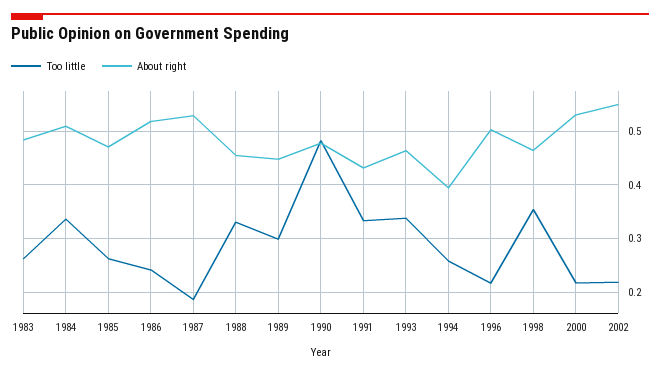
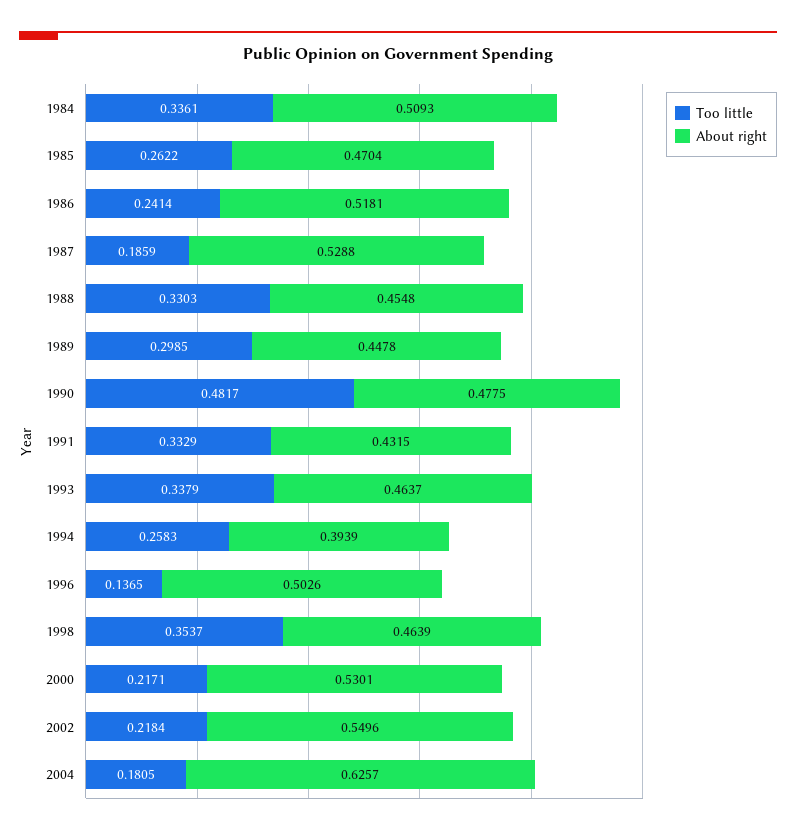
Too little, 1983: 0.26 -> none
About right, 1983: 0.48 -> none
Too little, 1996: 0.22 -> 0.1365
Too little, 2004: none -> 0.1805
About right, 2004: none -> 0.6257

